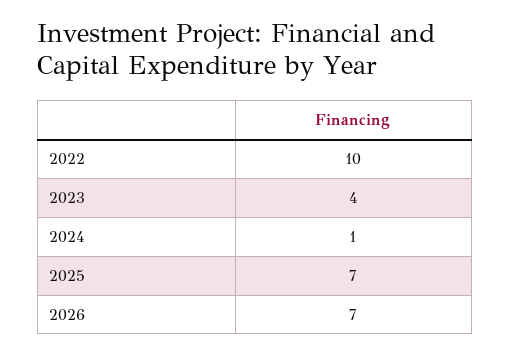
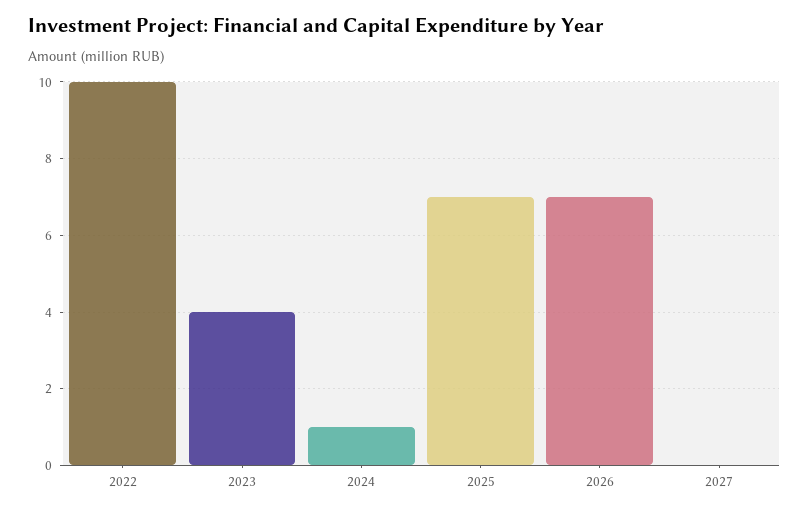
2027: none -> 0

